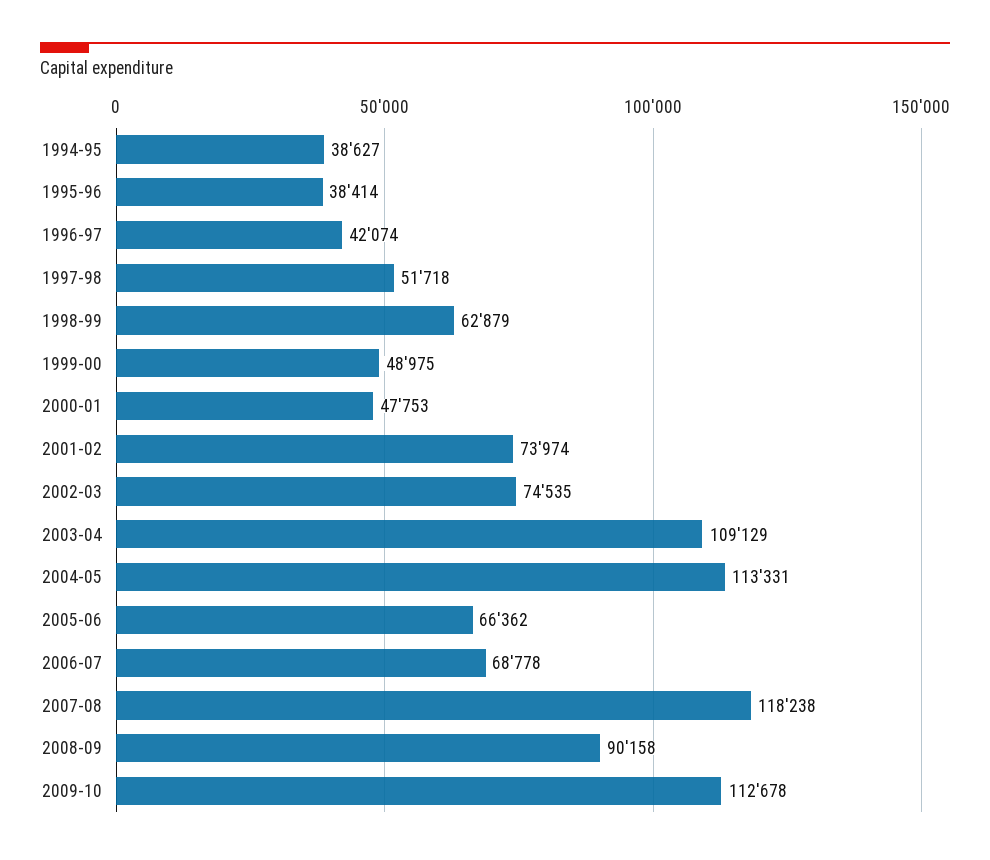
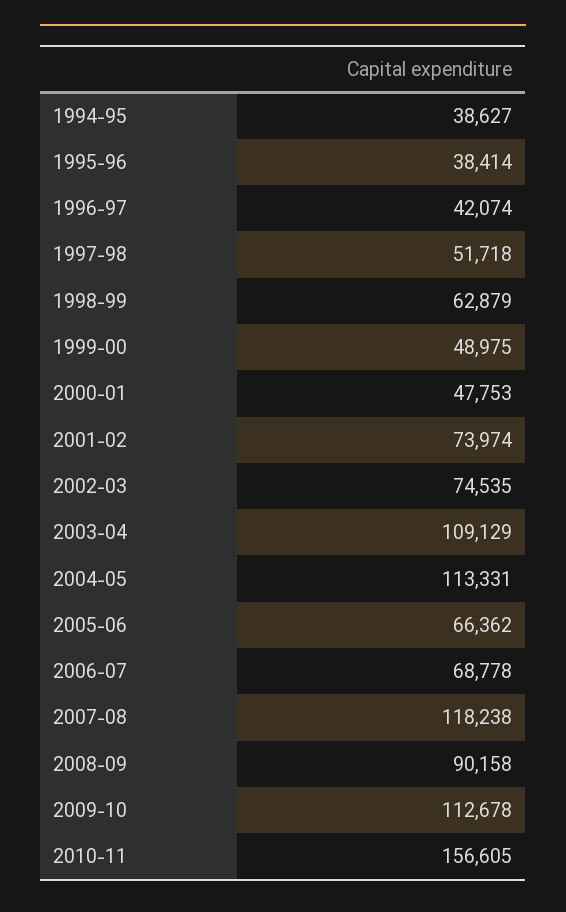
2010-11: none -> 156605

